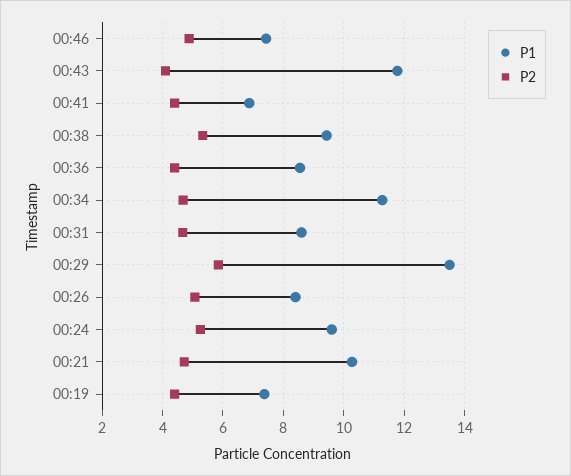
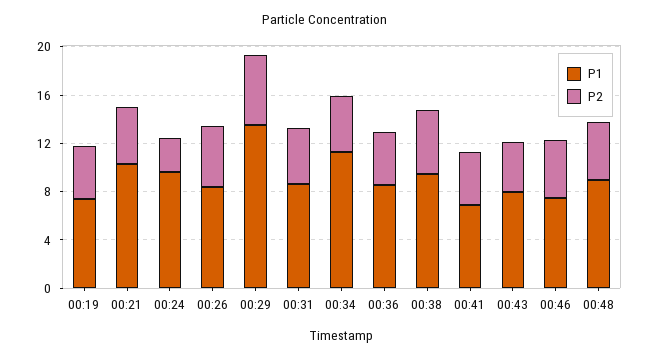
P1, 00:43: 11.8 -> 8
P2, 00:24: 5.2 -> 3
P1, 00:48: none -> 9
P2, 00:48: none -> 5

